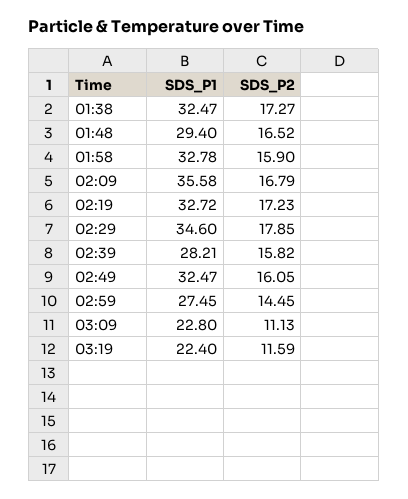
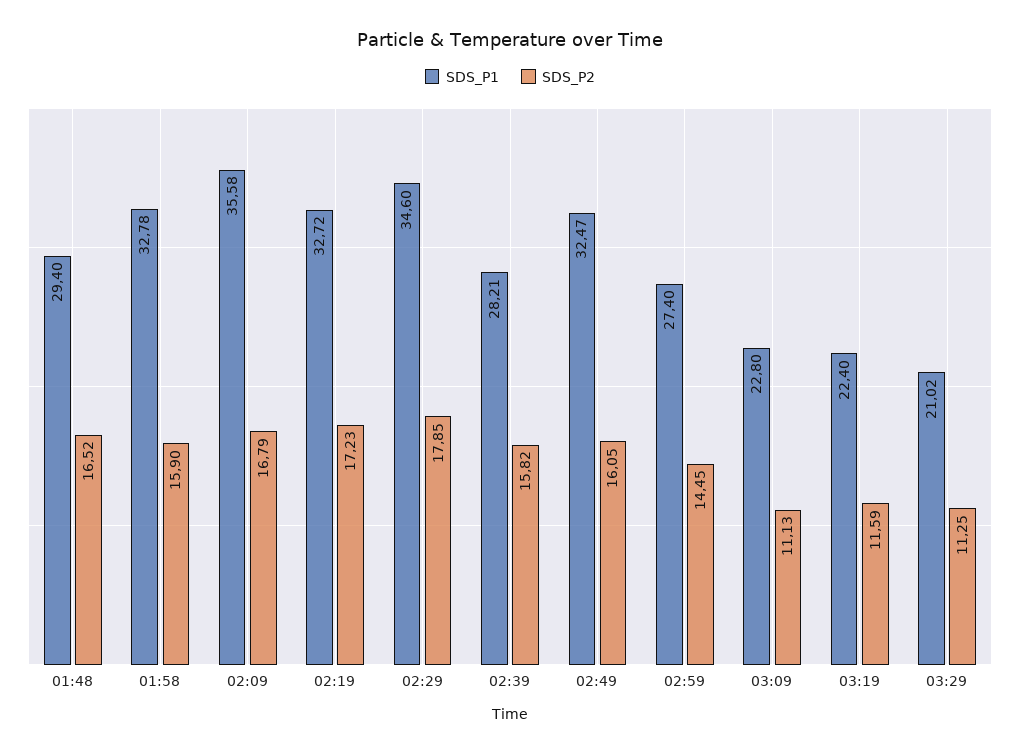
SDS_P1, 01:38: 32.47 -> none
SDS_P2, 01:38: 17.27 -> none
SDS_P1, 02:59: 27.45 -> 27.4
SDS_P1, 03:29: none -> 21.02
SDS_P2, 03:29: none -> 11.25

